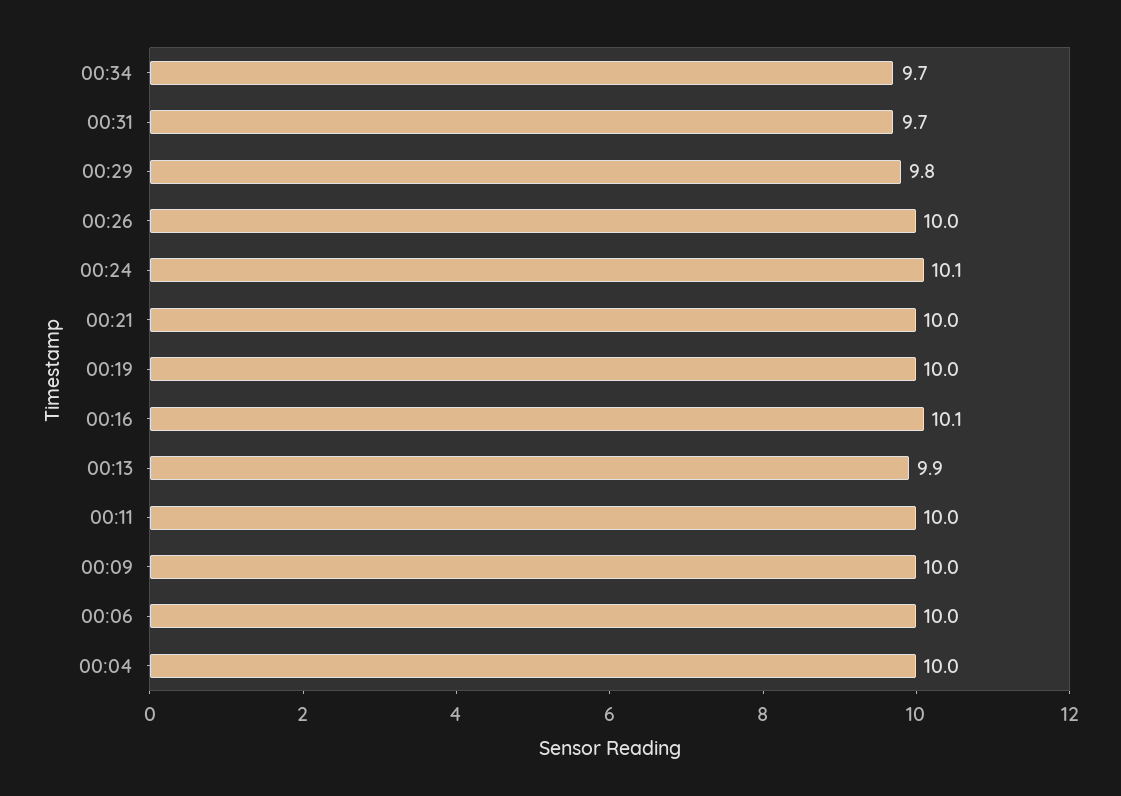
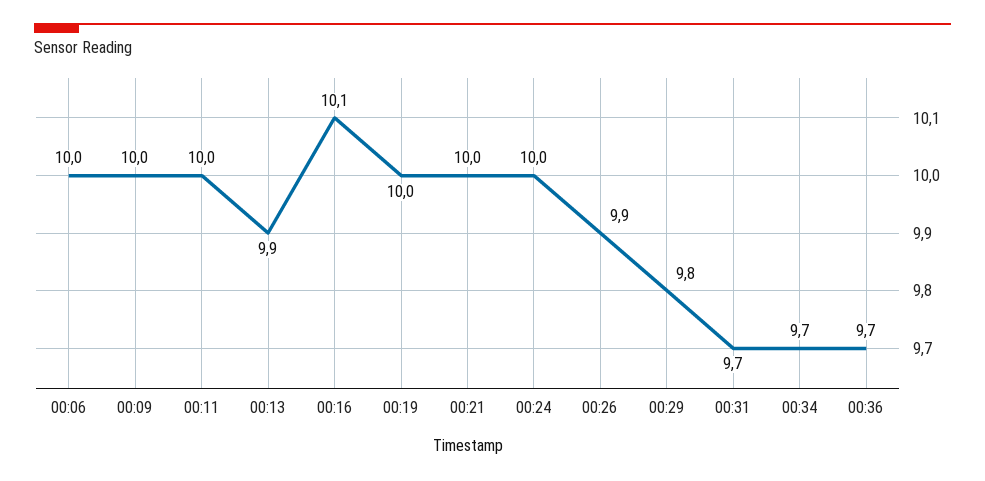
00:26: 10 -> 9.9
00:24: 10.1 -> 10
00:04: 10 -> none
00:36: none -> 9.7

